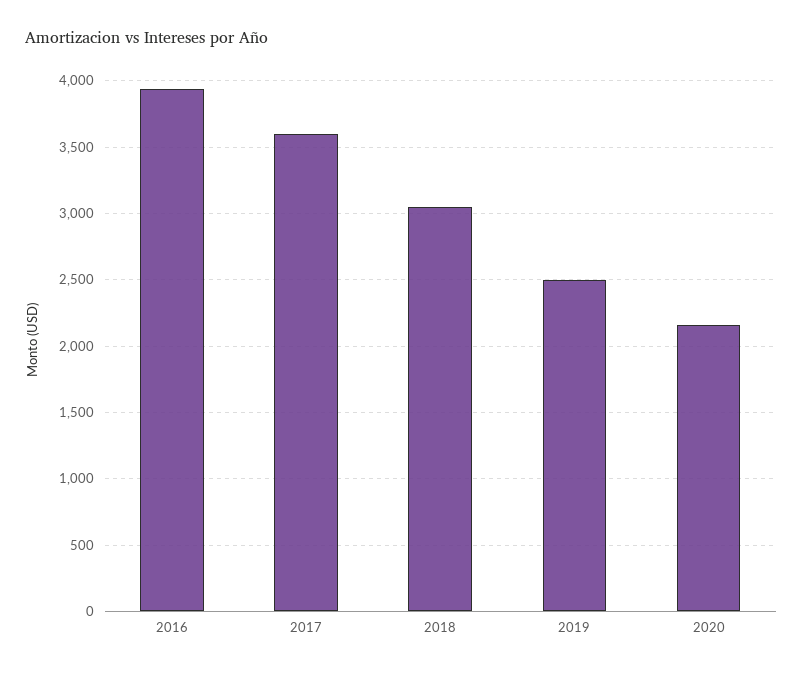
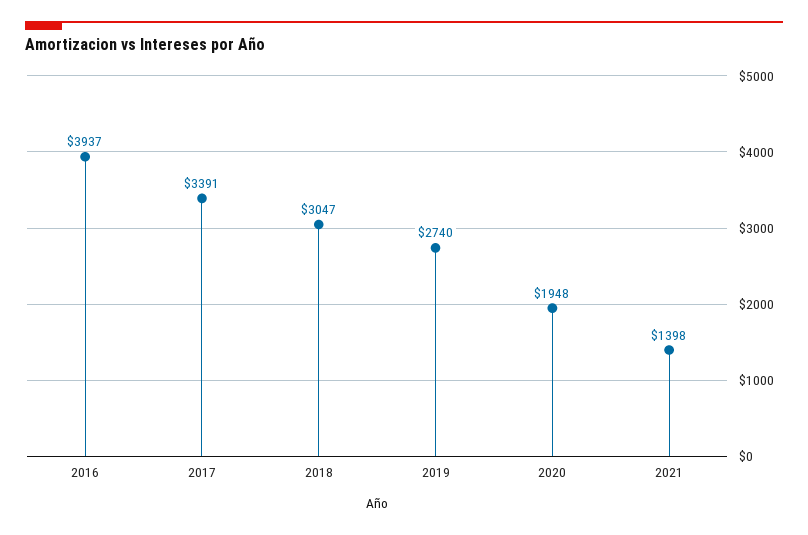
2017: 3600 -> 3391
2019: 2500 -> 2740
2020: 2150 -> 1948
2021: none -> 1398

